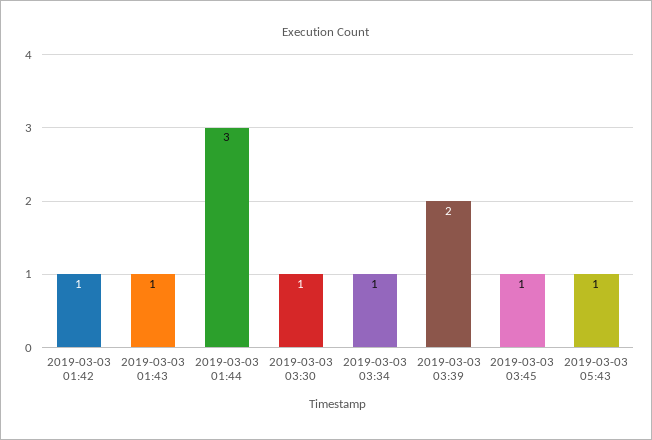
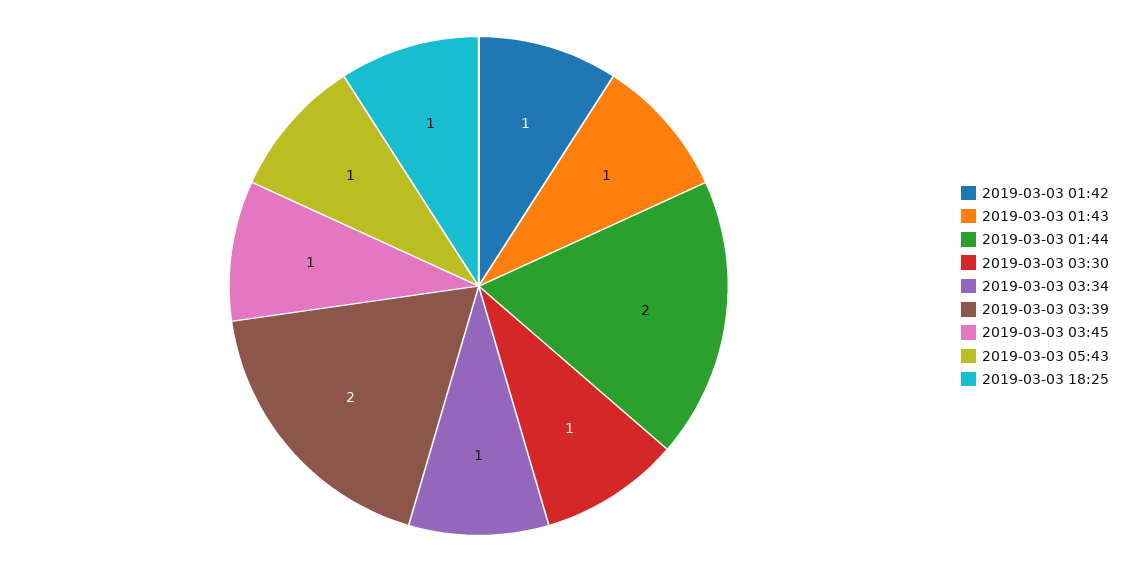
2019-03-03 01:44: 3 -> 2
2019-03-03 18:25: none -> 1

